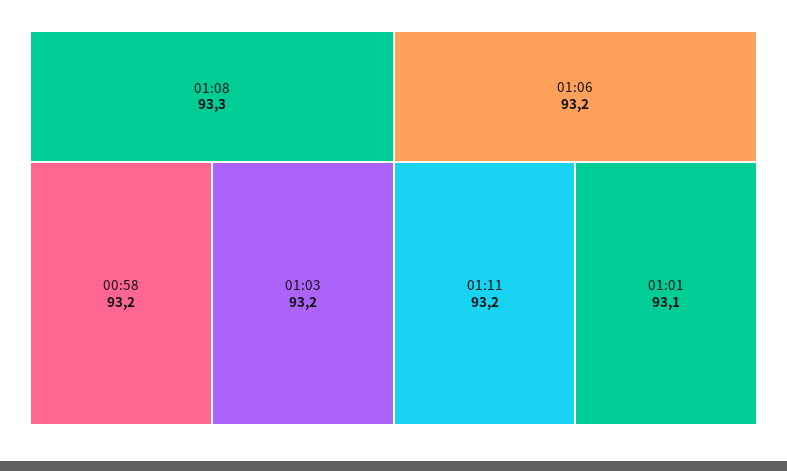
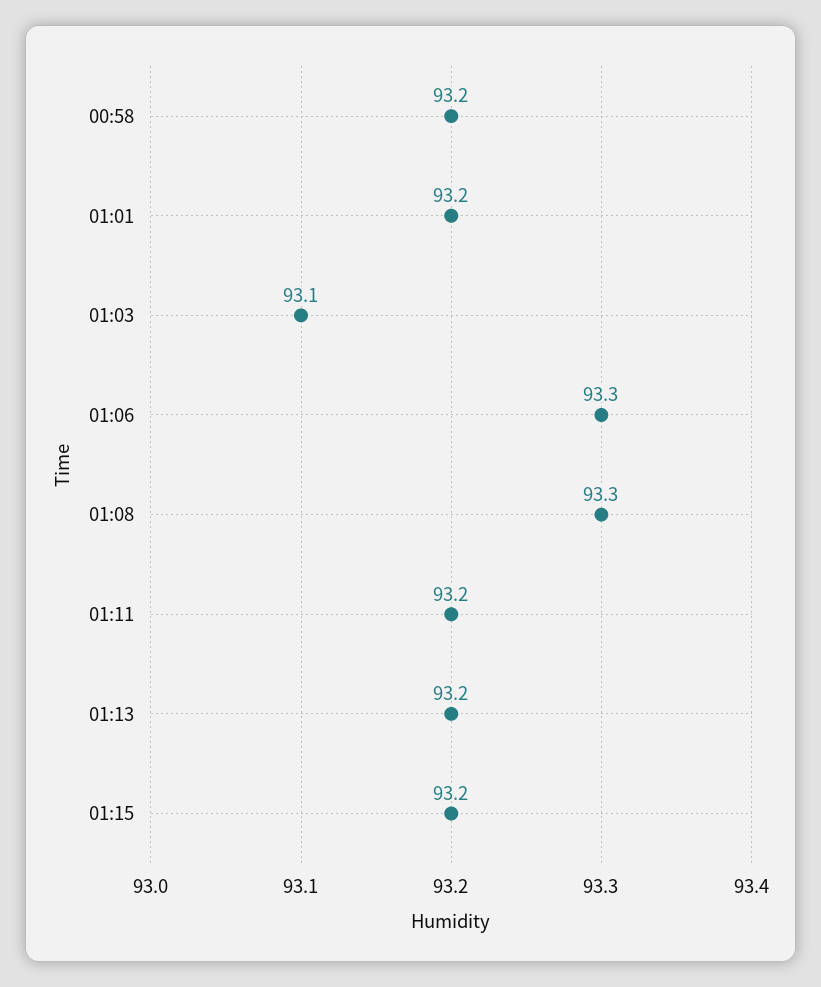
01:03: 93.2 -> 93.1
01:06: 93.2 -> 93.3
01:01: 93.1 -> 93.2
01:13: none -> 93.2
01:15: none -> 93.2

